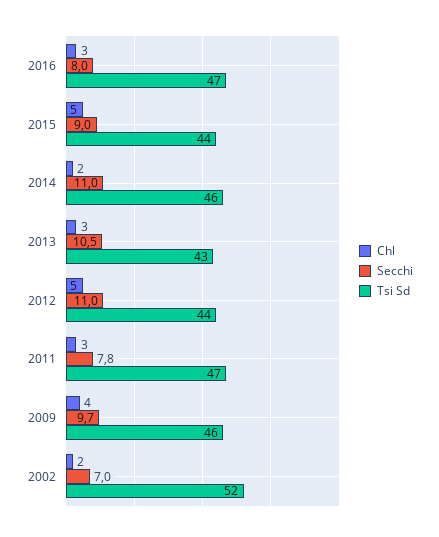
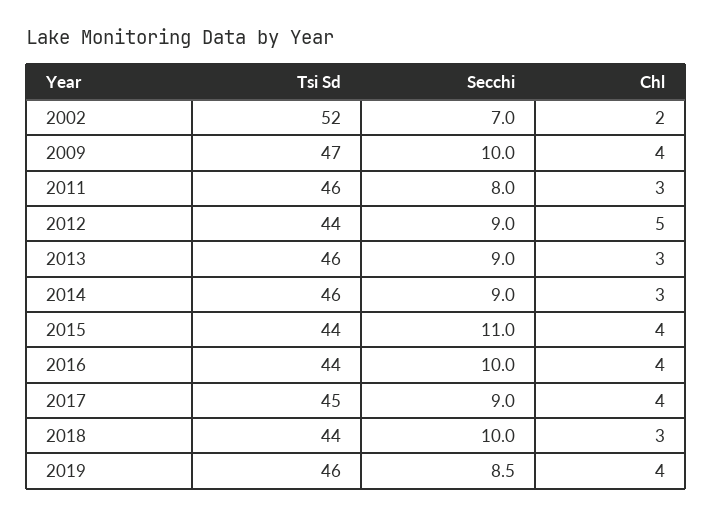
Chl, 2016: 3 -> 4
Secchi, 2016: 8 -> 10
Tsi Sd, 2016: 47 -> 44
Chl, 2015: 5 -> 4
Secchi, 2015: 9 -> 11
Chl, 2014: 2 -> 3
Secchi, 2014: 11 -> 9
Secchi, 2013: 10.5 -> 9
Tsi Sd, 2013: 43 -> 46
Secchi, 2012: 11 -> 9
Secchi, 2011: 7.8 -> 8
Tsi Sd, 2011: 47 -> 46
Secchi, 2009: 9.7 -> 10
Tsi Sd, 2009: 46 -> 47
Tsi Sd, 2017: none -> 45
Secchi, 2017: none -> 9
Chl, 2017: none -> 4
Tsi Sd, 2018: none -> 44
Secchi, 2018: none -> 10
Chl, 2018: none -> 3
Tsi Sd, 2019: none -> 46
Secchi, 2019: none -> 8.5
Chl, 2019: none -> 4

